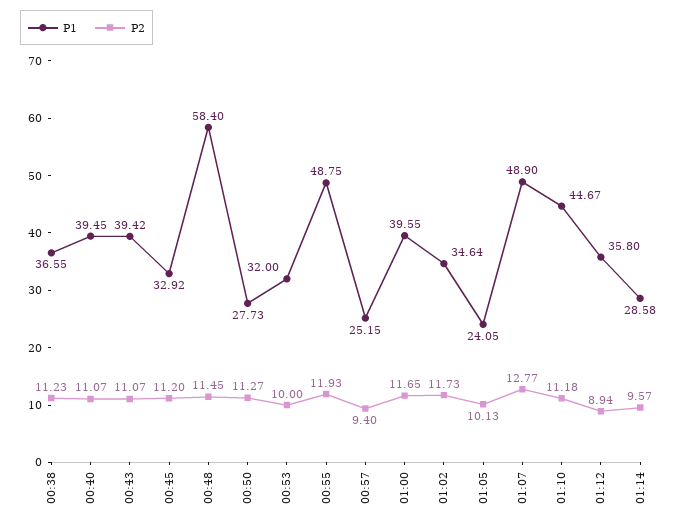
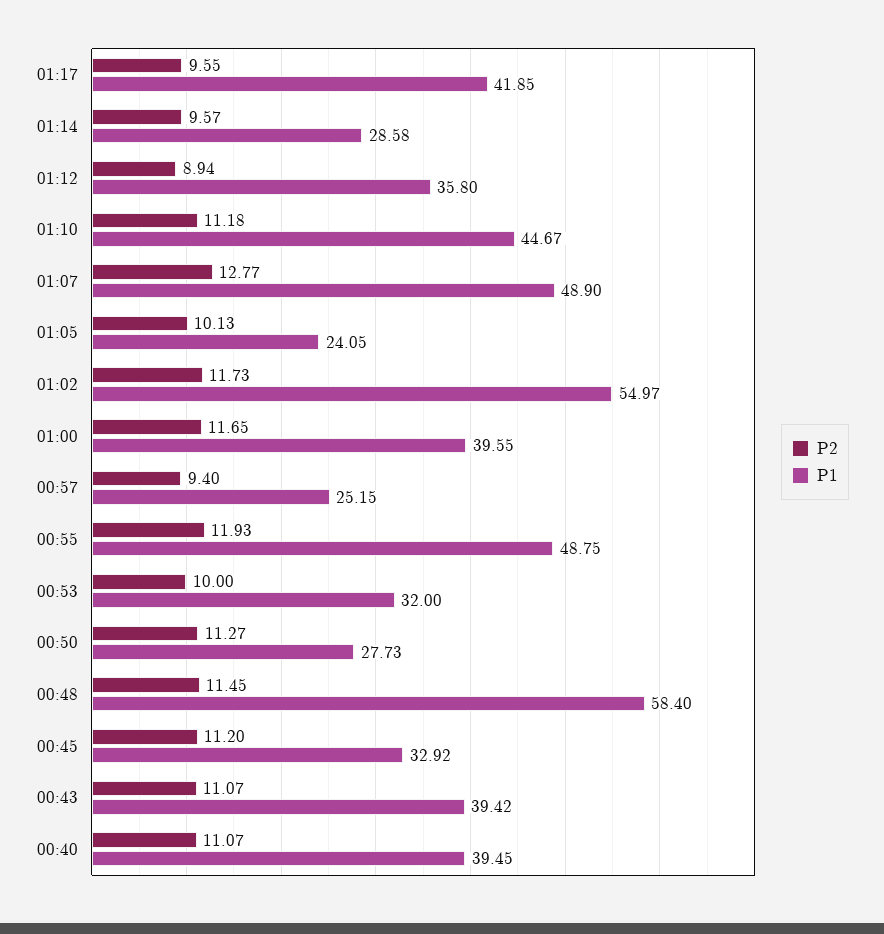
P1, 00:38: 36.55 -> none
P2, 00:38: 11.23 -> none
P1, 01:02: 34.64 -> 54.97
P2, 01:17: none -> 9.55
P1, 01:17: none -> 41.85

